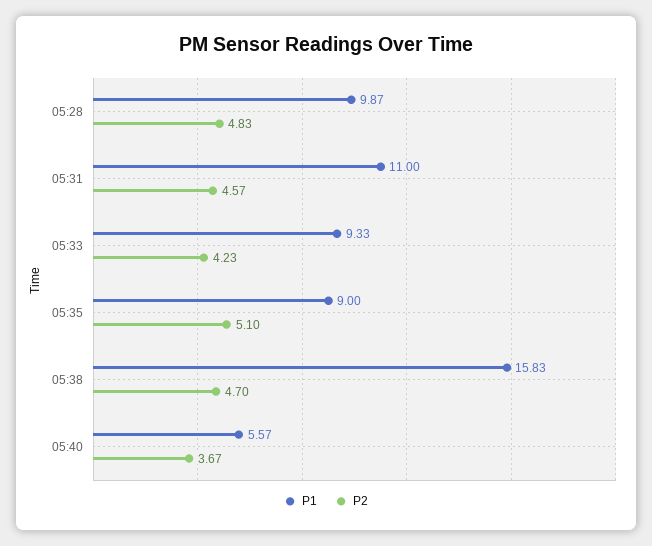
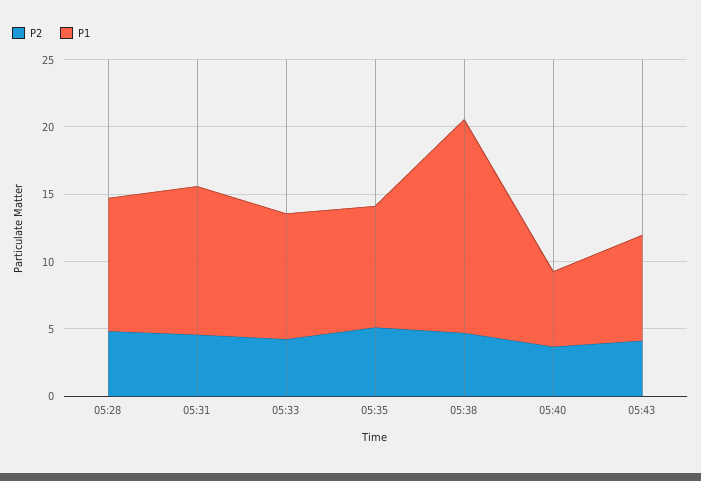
P2, 05:43: none -> 4
P1, 05:43: none -> 8

